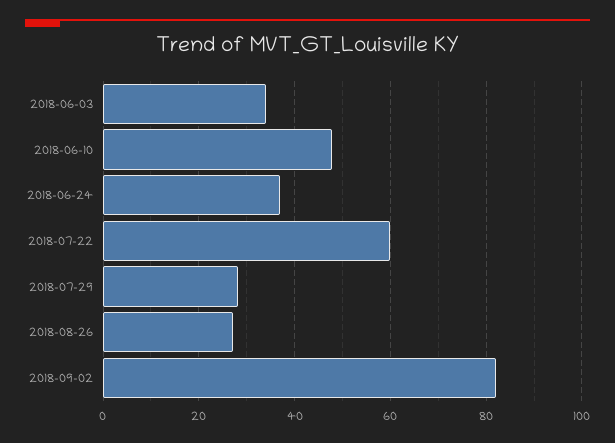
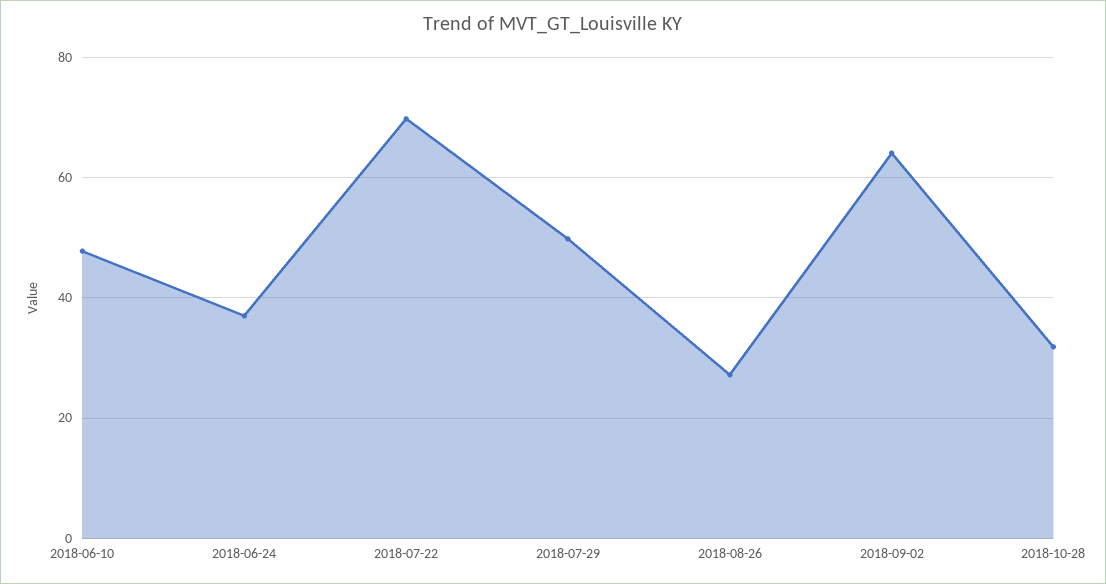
2018-06-03: 34 -> none
2018-07-22: 60 -> 70
2018-07-29: 28 -> 50
2018-09-02: 82 -> 64
2018-10-28: none -> 32

